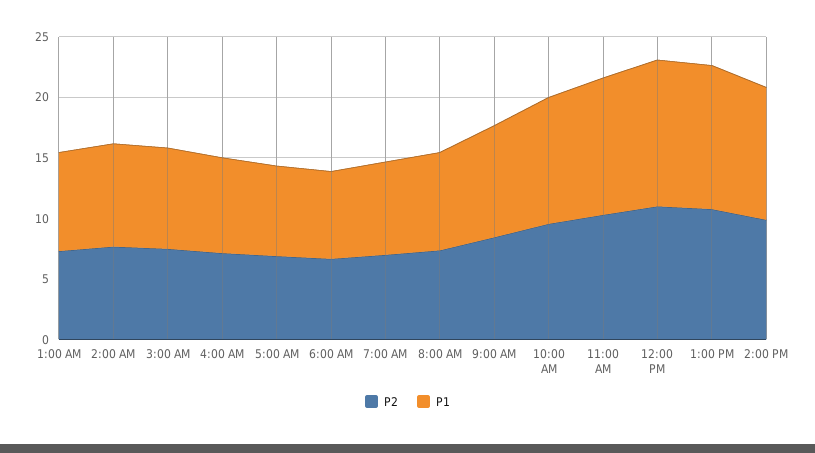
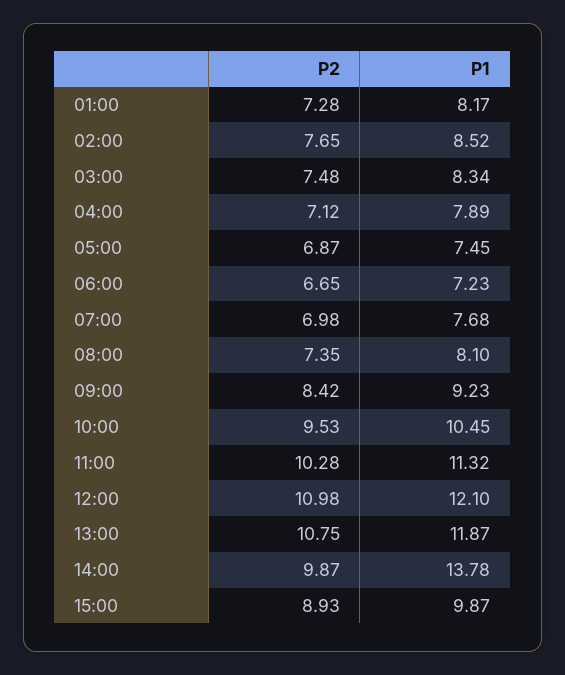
P1, 2:00 PM: 11 -> 13.78
P2, 15:00: none -> 8.93
P1, 15:00: none -> 9.87

